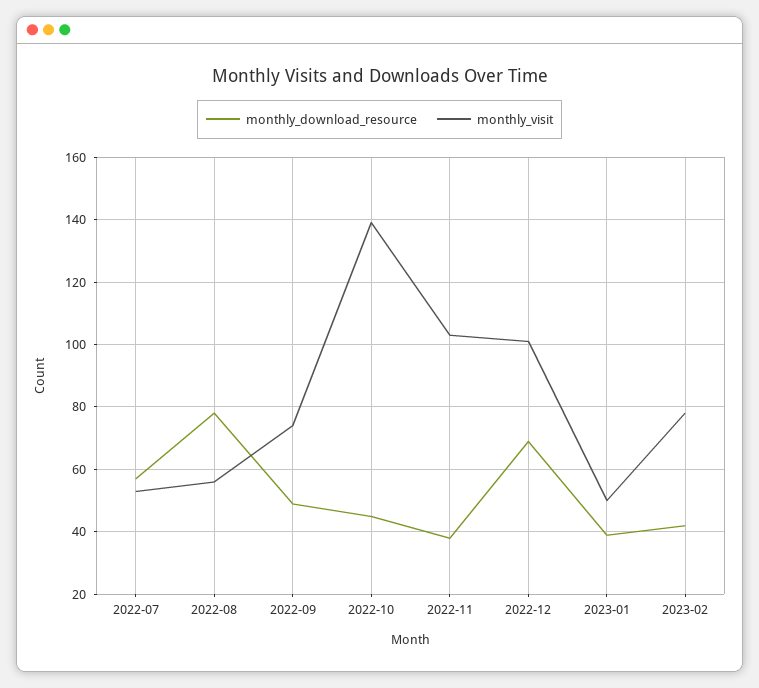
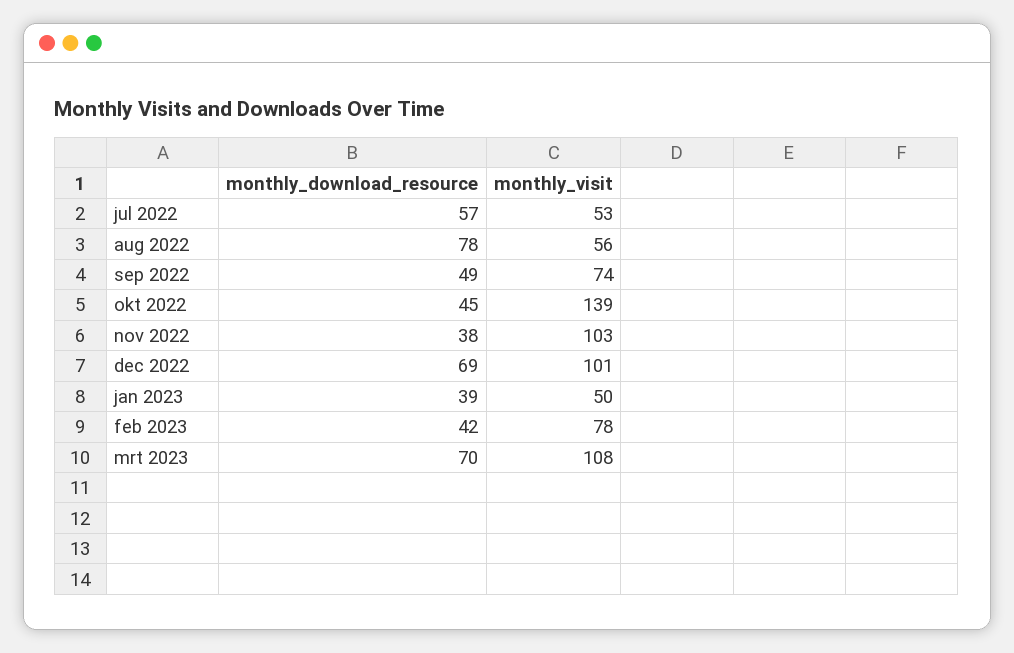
monthly_download_resource, mrt 2023: none -> 70
monthly_visit, mrt 2023: none -> 108

